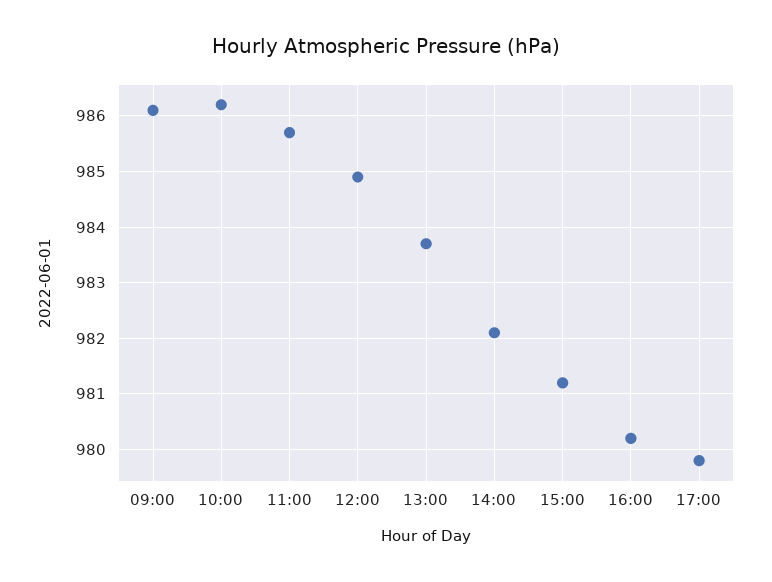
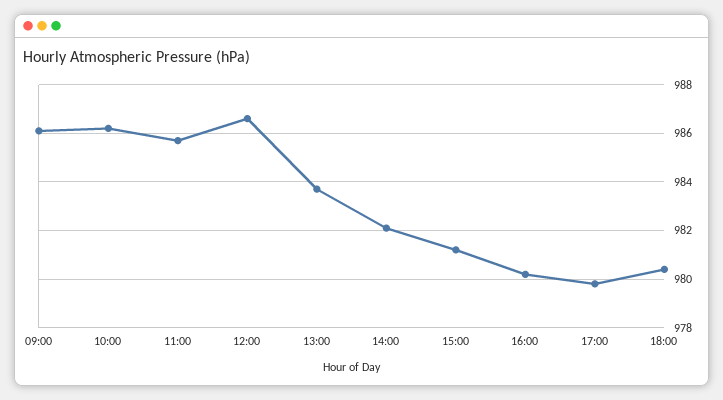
12:00: 985 -> 986.5
18:00: none -> 980.5

